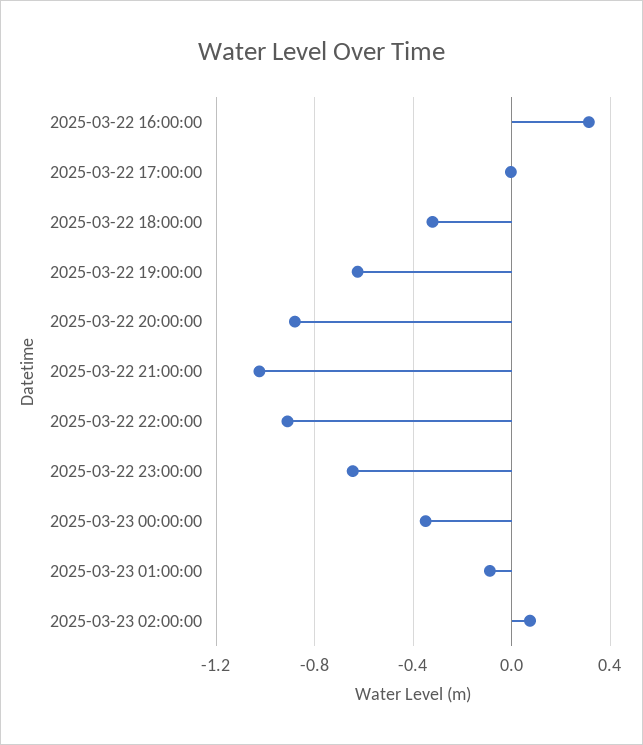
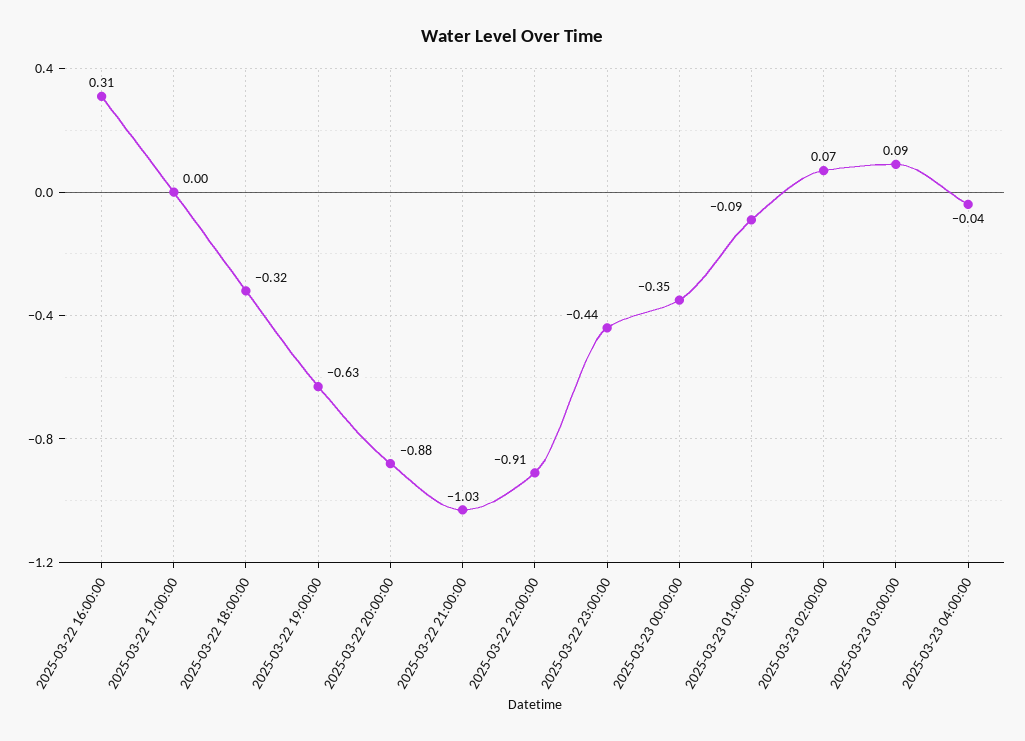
2025-03-22 23:00:00: -0.65 -> -0.44
2025-03-23 03:00:00: none -> 0.09
2025-03-23 04:00:00: none -> -0.04

